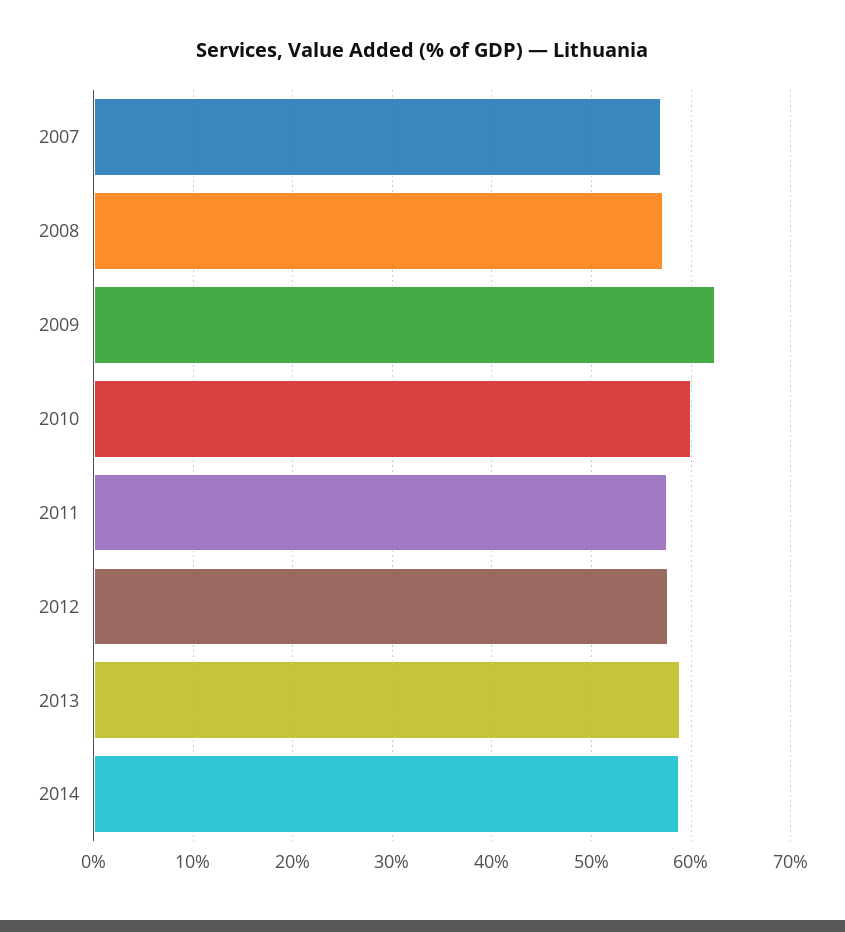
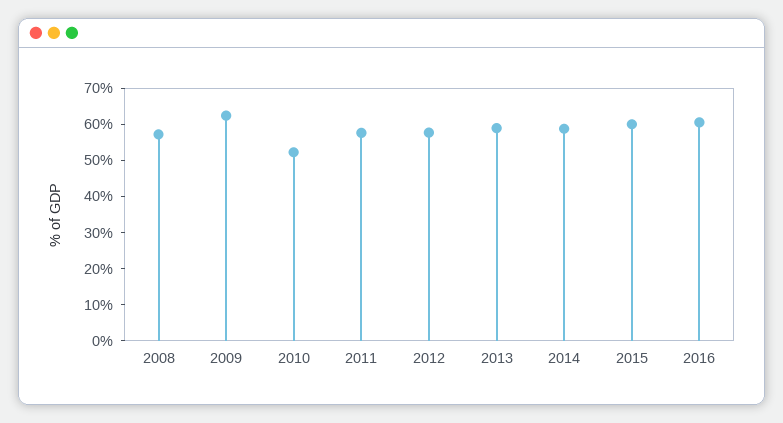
2007: 57 -> none
2010: 60 -> 52.5
2015: none -> 60
2016: none -> 60

